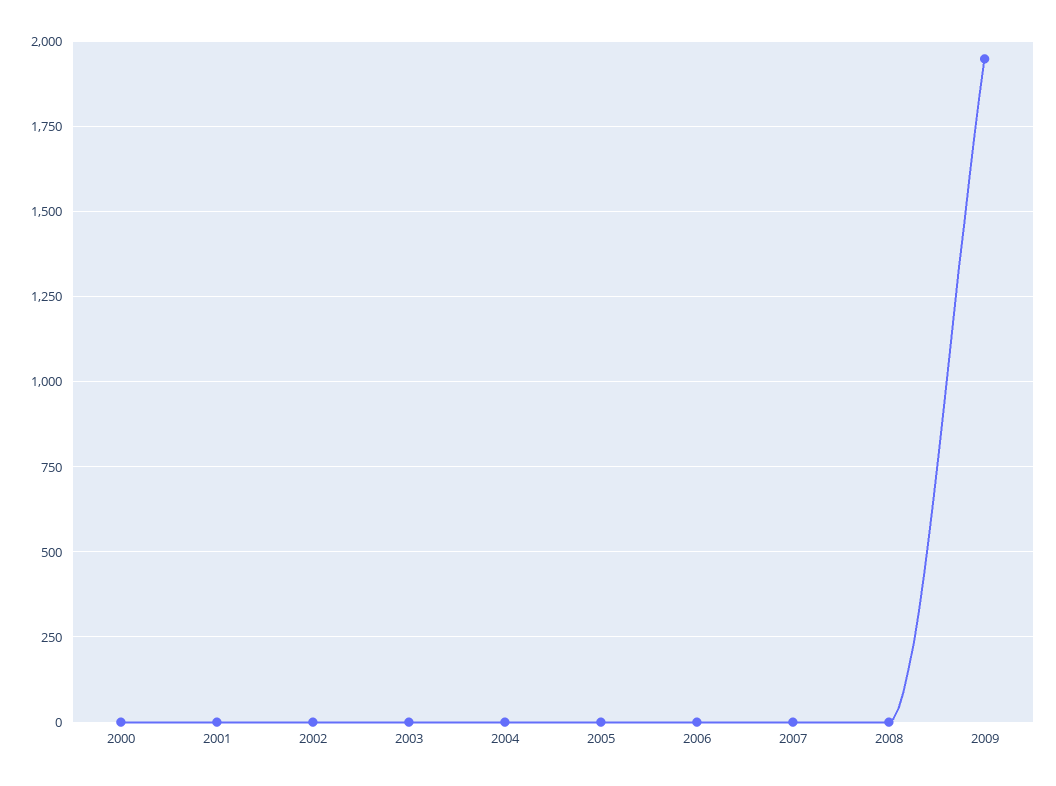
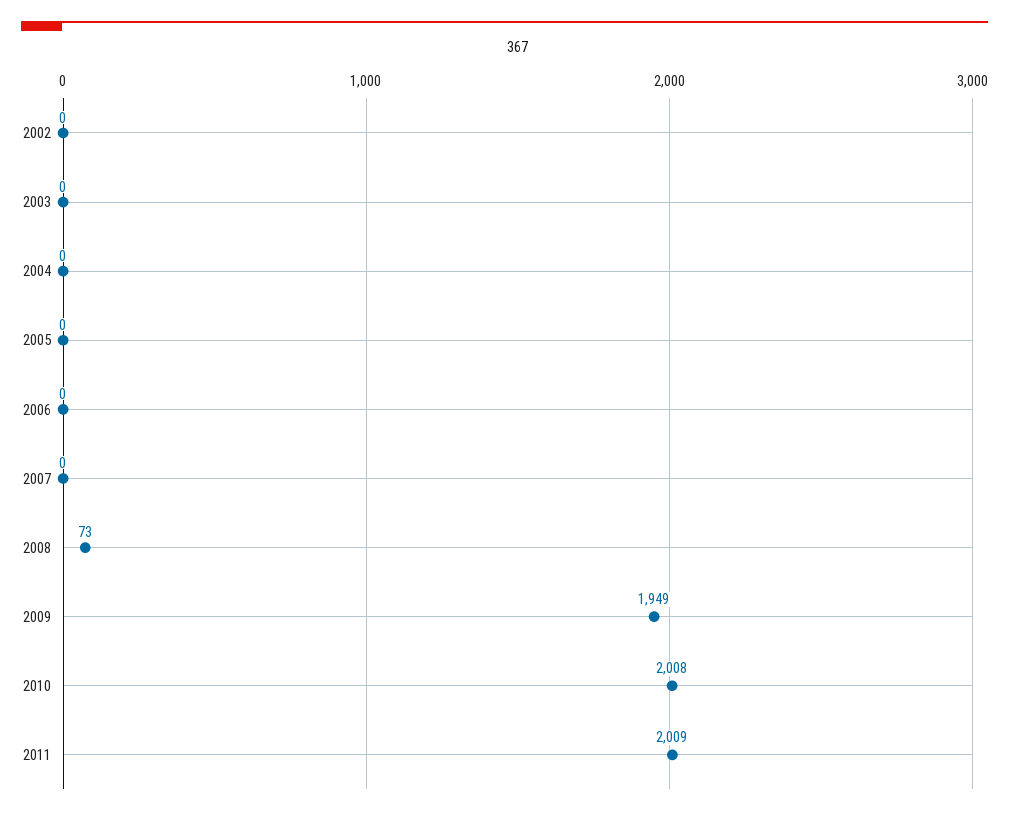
2000: 0 -> none
2001: 0 -> none
2008: 0 -> 73
2010: none -> 2008
2011: none -> 2009

